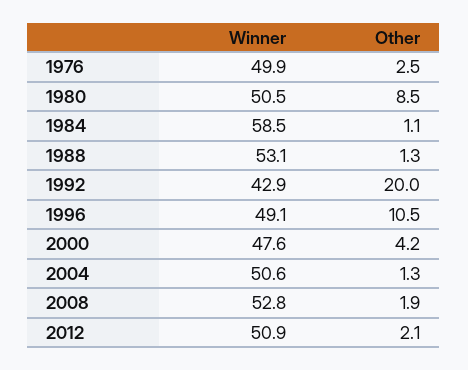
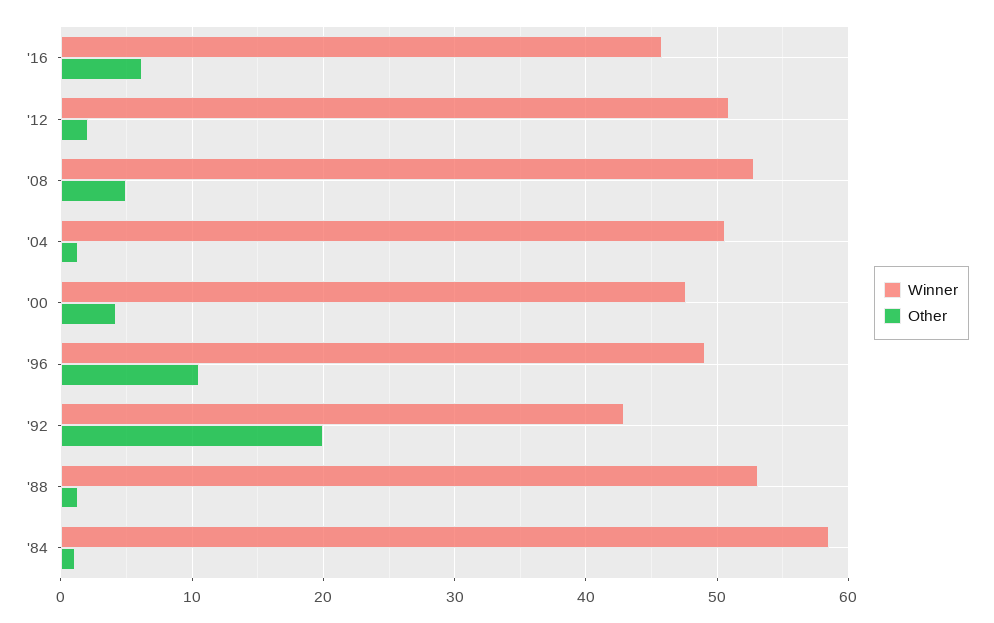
Winner, 1976: 49.9 -> none
Other, 1976: 2.5 -> none
Winner, 1980: 50.5 -> none
Other, 1980: 8.5 -> none
Other, 2008: 1.9 -> 5
Winner, '16: none -> 46
Other, '16: none -> 6

